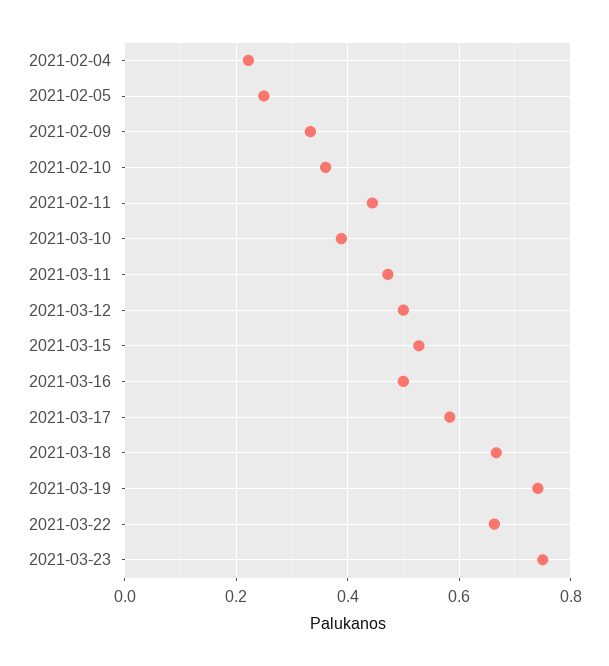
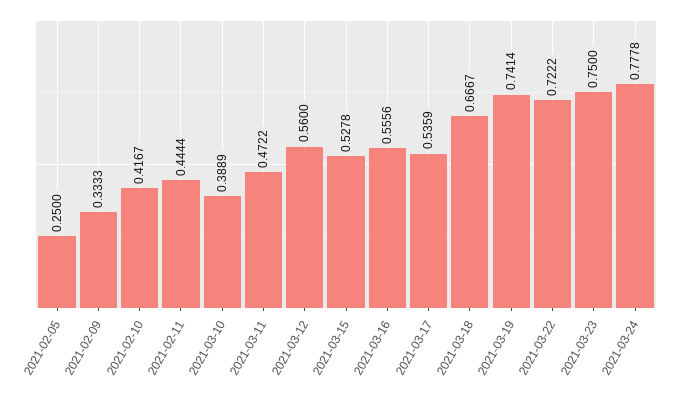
2021-02-04: 0.22 -> none
2021-02-10: 0.36 -> 0.4167
2021-03-12: 0.5 -> 0.56
2021-03-16: 0.5 -> 0.5556
2021-03-17: 0.58 -> 0.5359
2021-03-22: 0.66 -> 0.7222
2021-03-24: none -> 0.7778

